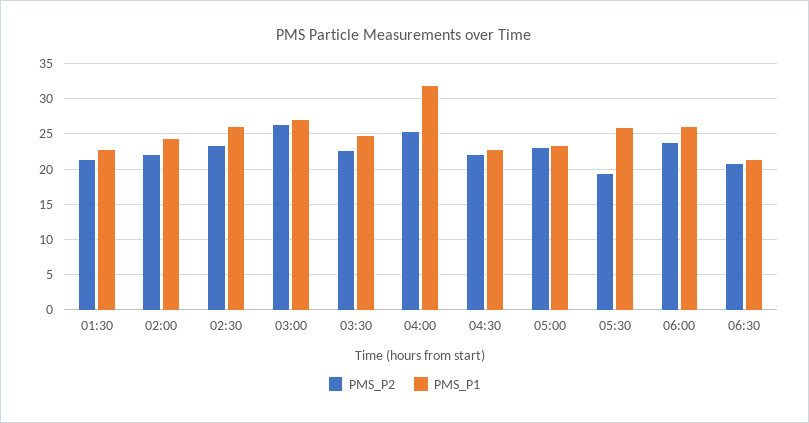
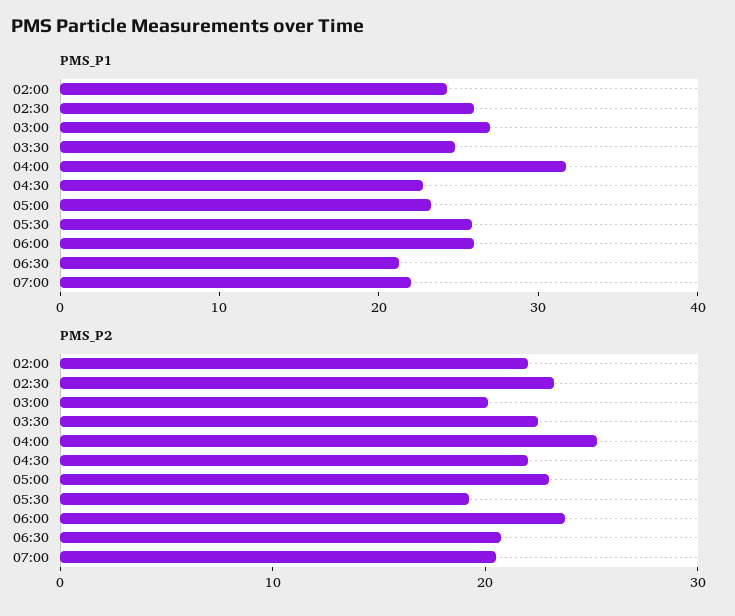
PMS_P2, 01:30: 21 -> none
PMS_P1, 01:30: 23 -> none
PMS_P2, 03:00: 26 -> 20
PMS_P1, 07:00: none -> 22
PMS_P2, 07:00: none -> 20

